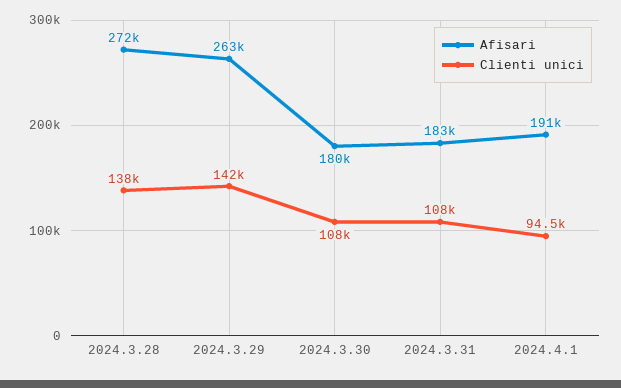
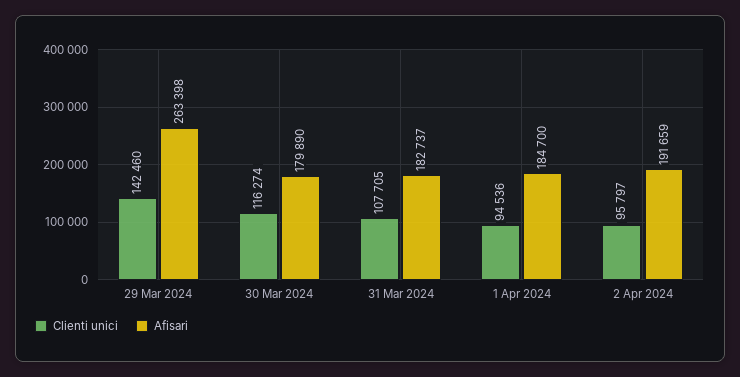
Afisari, 2024.3.28: 272000 -> none
Clienti unici, 2024.3.28: 138000 -> none
Clienti unici, 2024.3.30: 108000 -> 116274
Afisari, 2024.4.1: 191000 -> 184700
Clienti unici, 2 Apr 2024: none -> 95797
Afisari, 2 Apr 2024: none -> 191659

